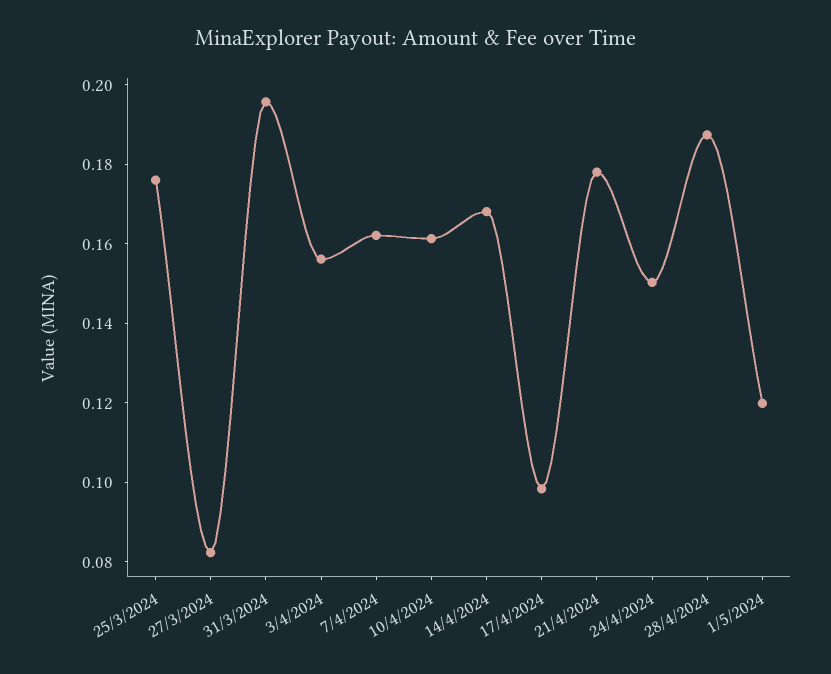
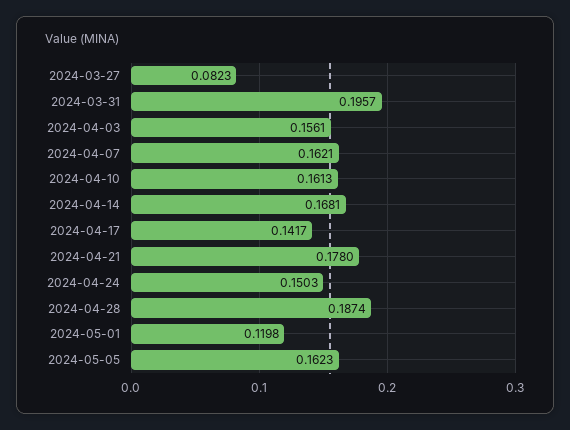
25/3/2024: 0.175 -> none
17/4/2024: 0.1 -> 0.1417
2024-05-05: none -> 0.1623

